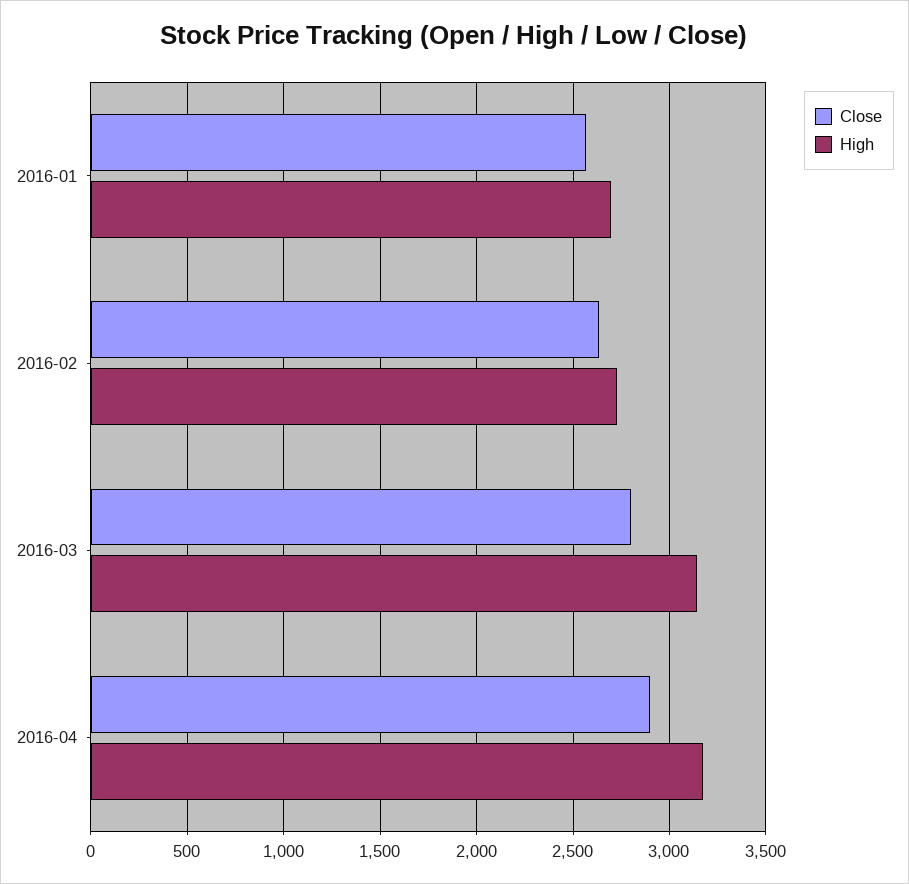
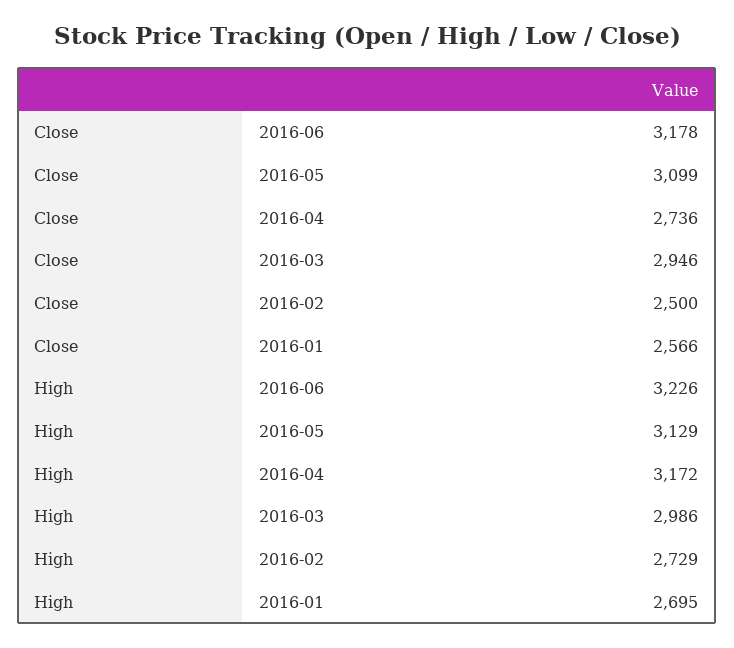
Close, 2016-02: 2650 -> 2500
Close, 2016-03: 2800 -> 2946
High, 2016-03: 3150 -> 2986
Close, 2016-04: 2900 -> 2736
Close, 2016-06: none -> 3178
Close, 2016-05: none -> 3099
High, 2016-06: none -> 3226
High, 2016-05: none -> 3129

